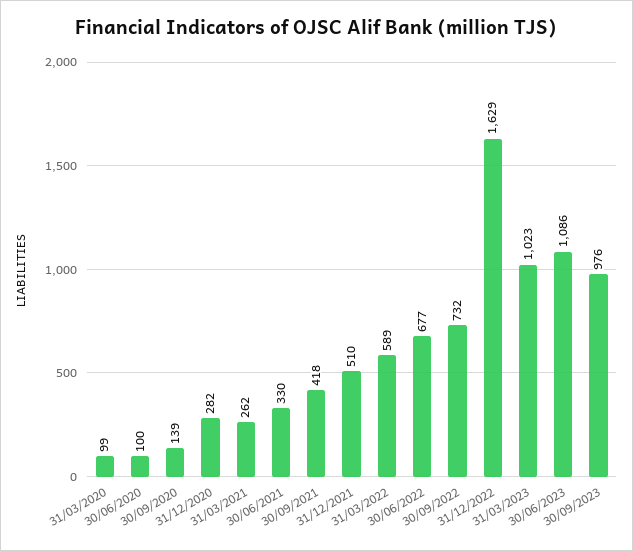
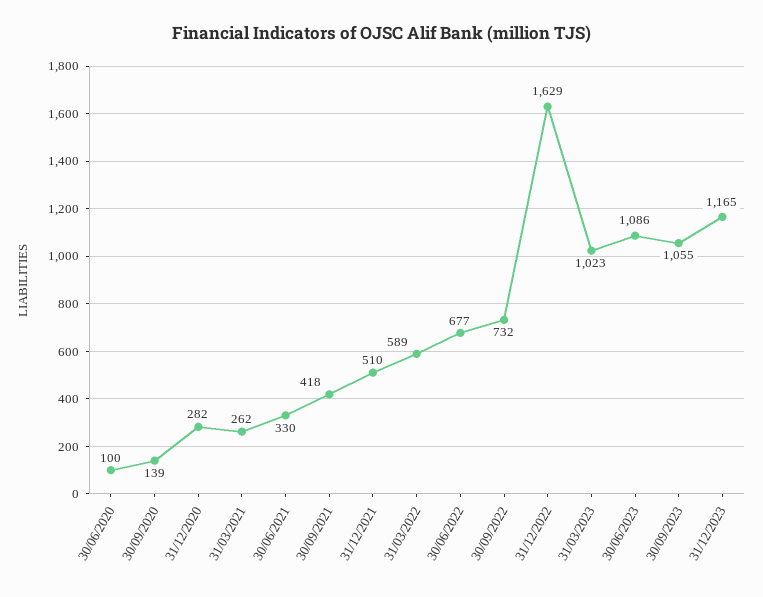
31/03/2020: 99 -> none
30/09/2023: 976 -> 1055
31/12/2023: none -> 1165

